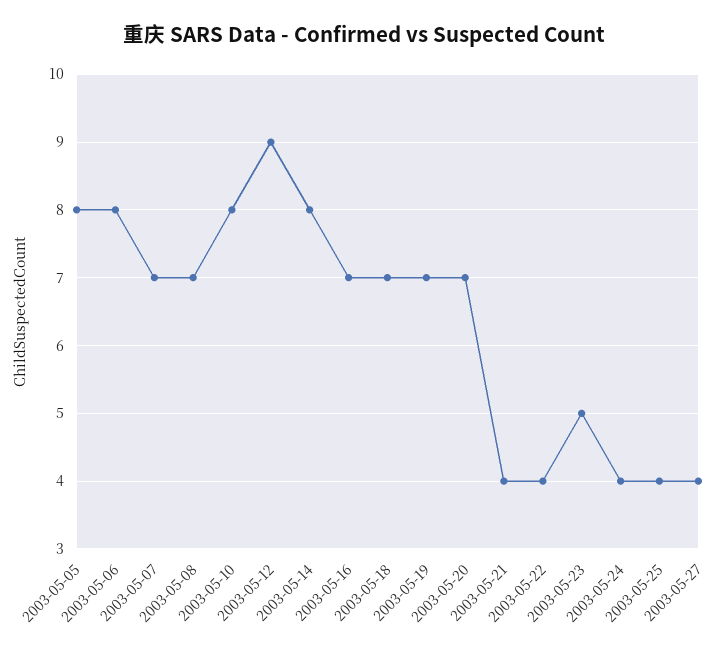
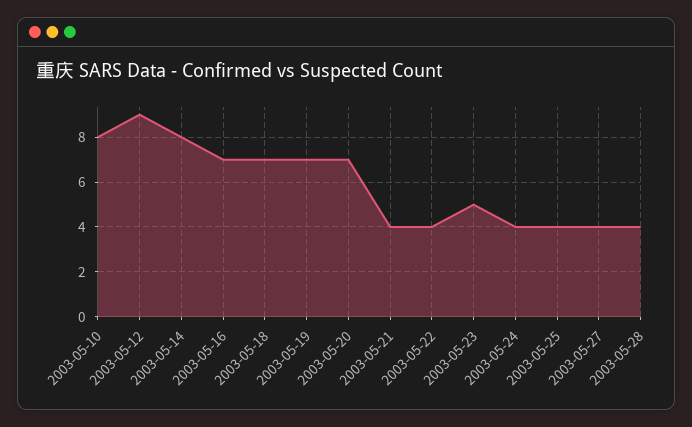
2003-05-05: 8 -> none
2003-05-06: 8 -> none
2003-05-07: 7 -> none
2003-05-08: 7 -> none
2003-05-28: none -> 4

